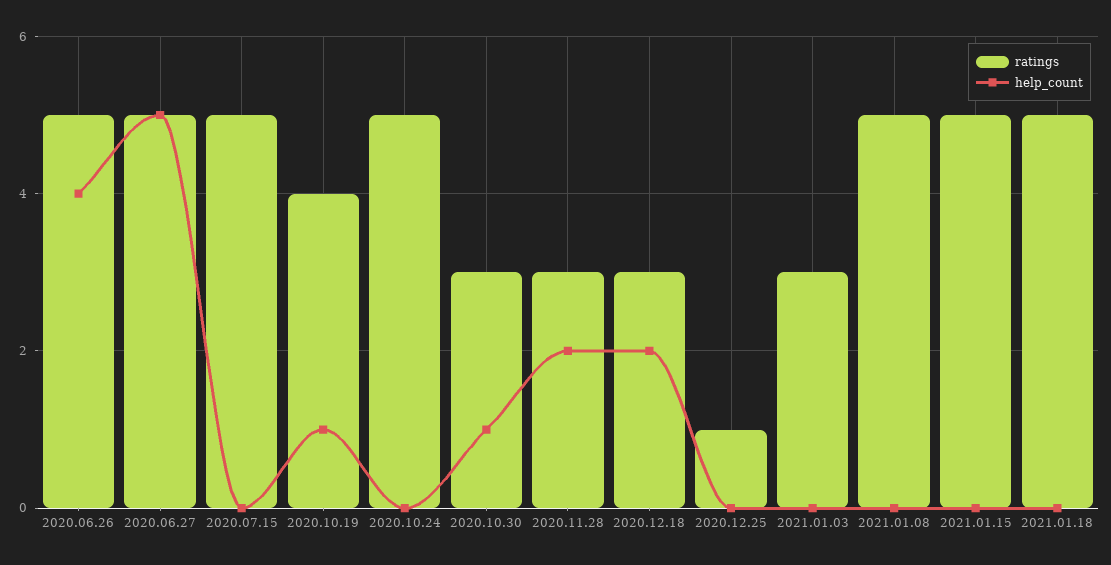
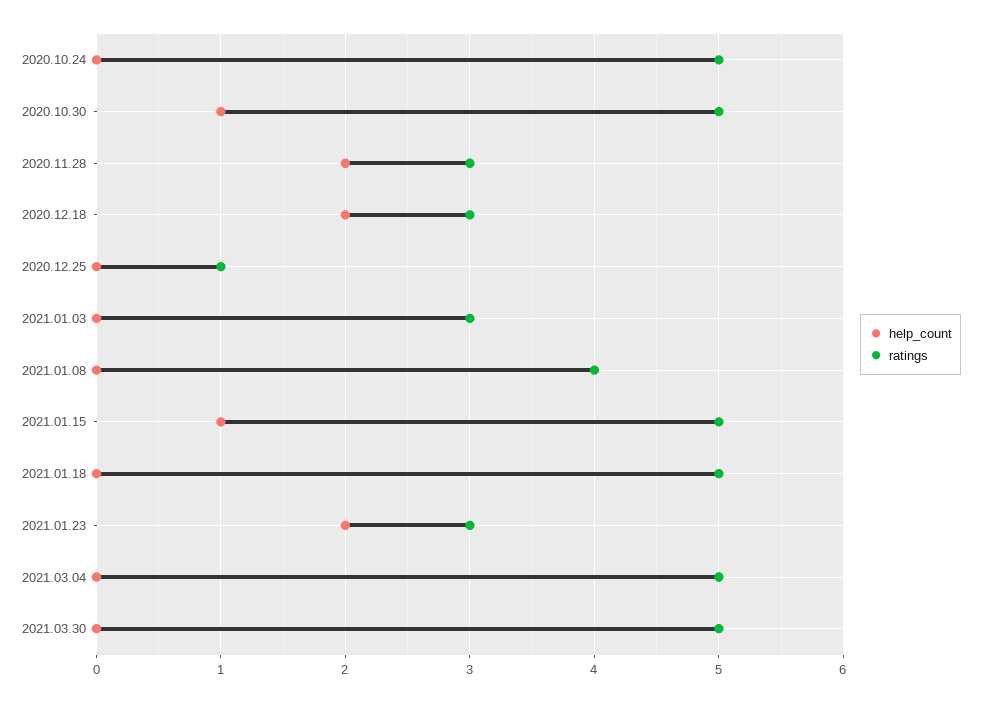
ratings, 2020.06.26: 5 -> none
help_count, 2020.06.26: 4 -> none
ratings, 2020.06.27: 5 -> none
help_count, 2020.06.27: 5 -> none
ratings, 2020.07.15: 5 -> none
help_count, 2020.07.15: 0 -> none
ratings, 2020.10.19: 4 -> none
help_count, 2020.10.19: 1 -> none
ratings, 2020.10.30: 3 -> 5
ratings, 2021.01.08: 5 -> 4
help_count, 2021.01.15: 0 -> 1
help_count, 2021.01.23: none -> 2
ratings, 2021.01.23: none -> 3
help_count, 2021.03.04: none -> 0
ratings, 2021.03.04: none -> 5
help_count, 2021.03.30: none -> 0
ratings, 2021.03.30: none -> 5

